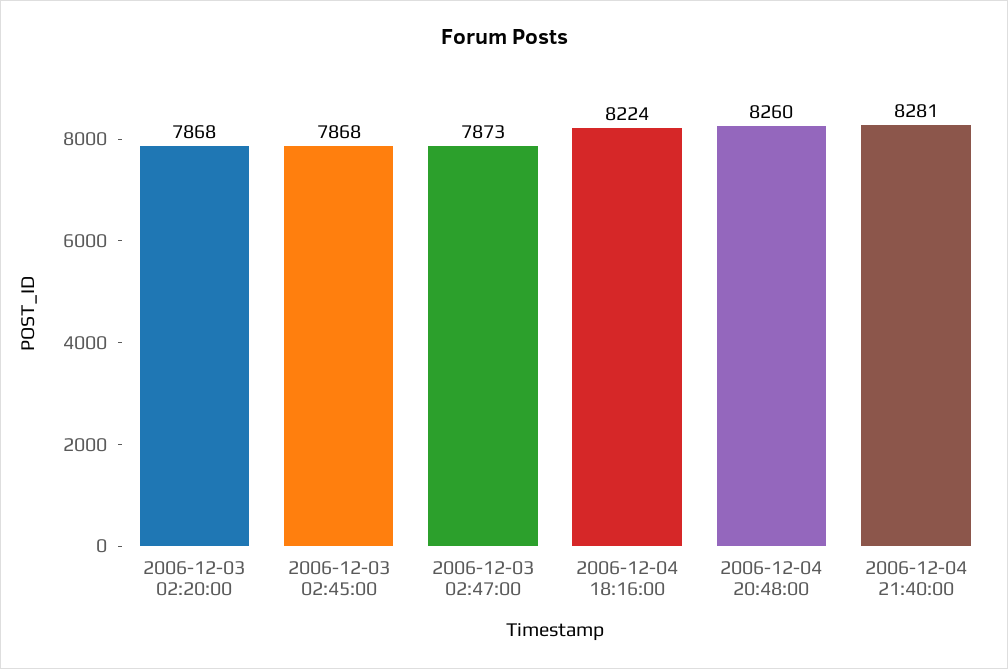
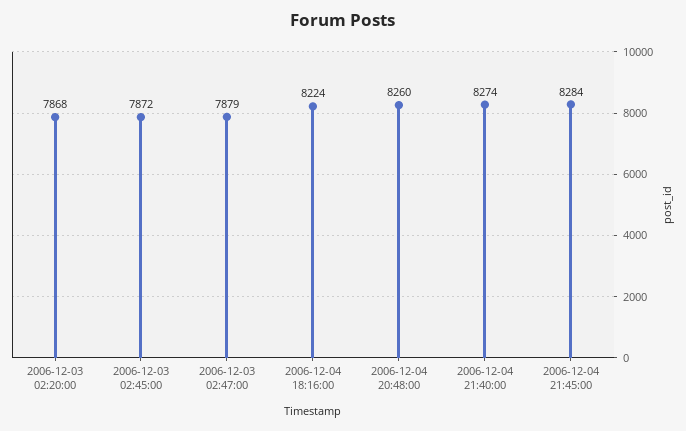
2006-12-03 02:45:00: 7868 -> 7872
2006-12-03 02:47:00: 7873 -> 7879
2006-12-04 21:40:00: 8281 -> 8274
2006-12-04 21:45:00: none -> 8284

